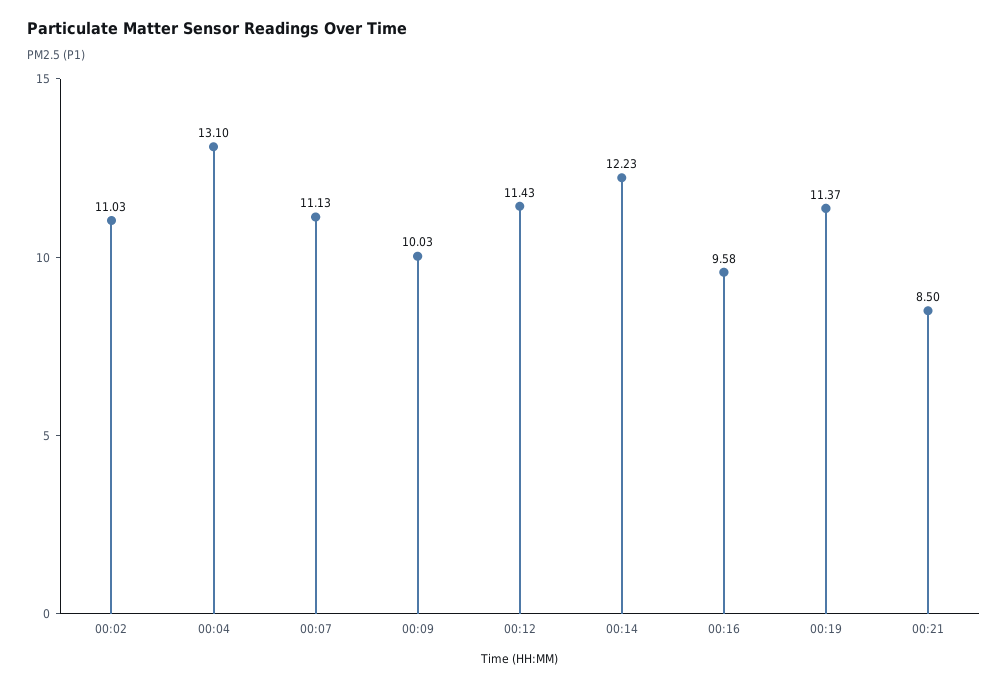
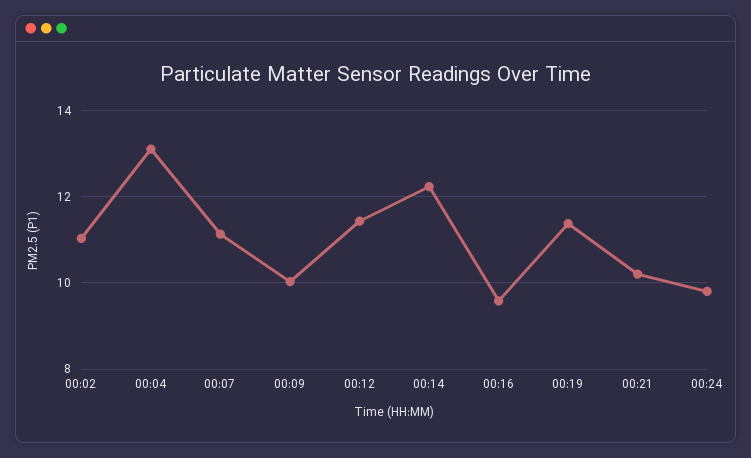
00:21: 8.5 -> 10.2
00:24: none -> 9.8

